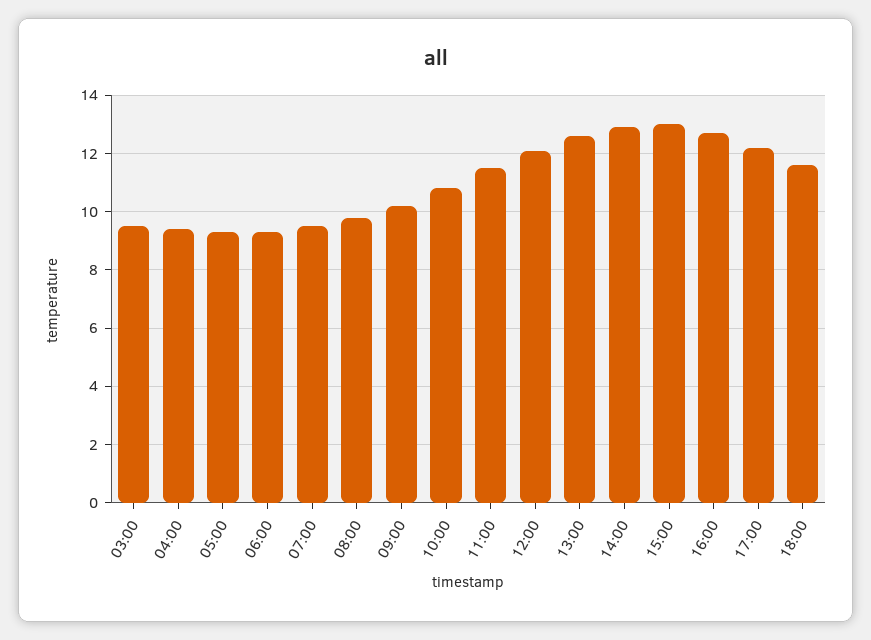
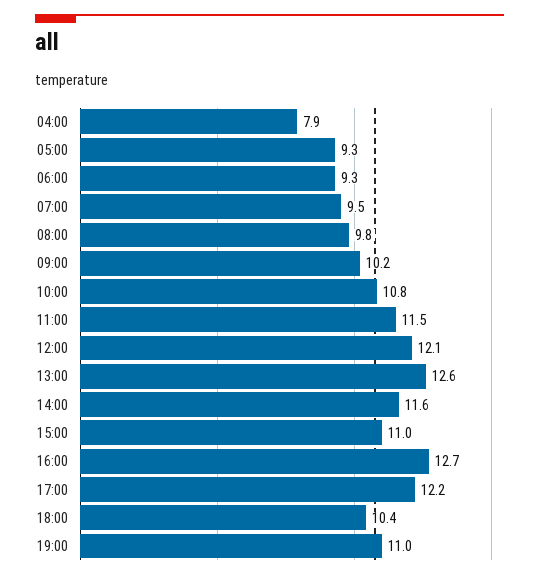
03:00: 9.5 -> none
04:00: 9.5 -> 7.9
14:00: 13 -> 11.6
15:00: 13 -> 11
18:00: 11.5 -> 10.4
19:00: none -> 11

